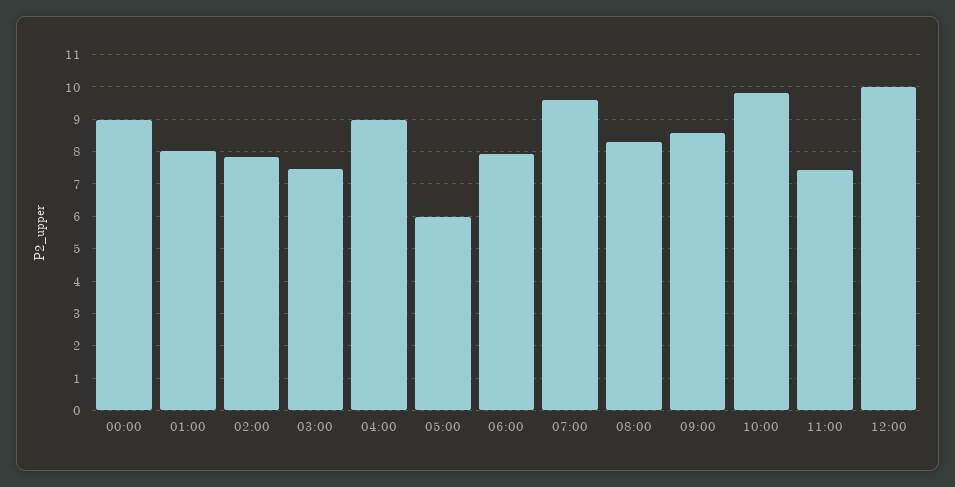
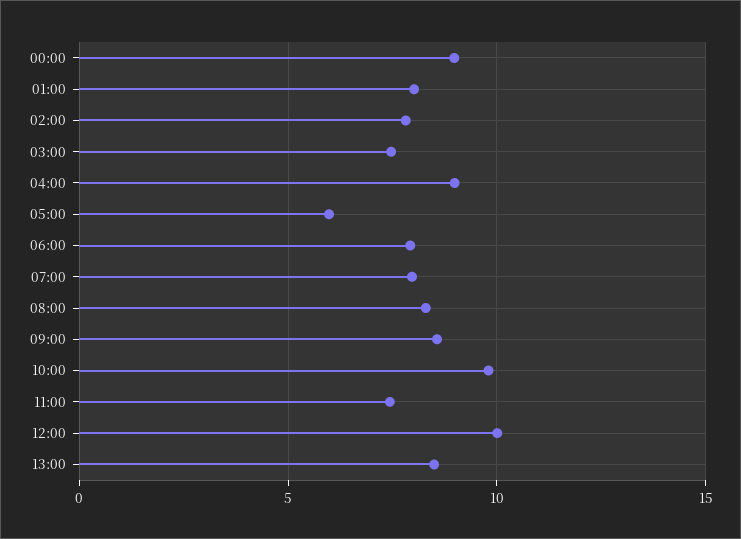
07:00: 9.6 -> 8
13:00: none -> 8.5

